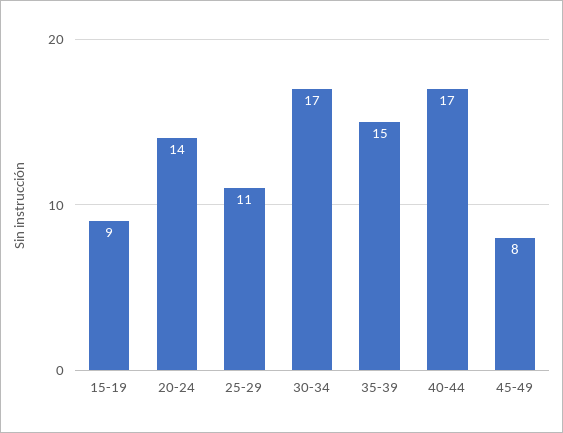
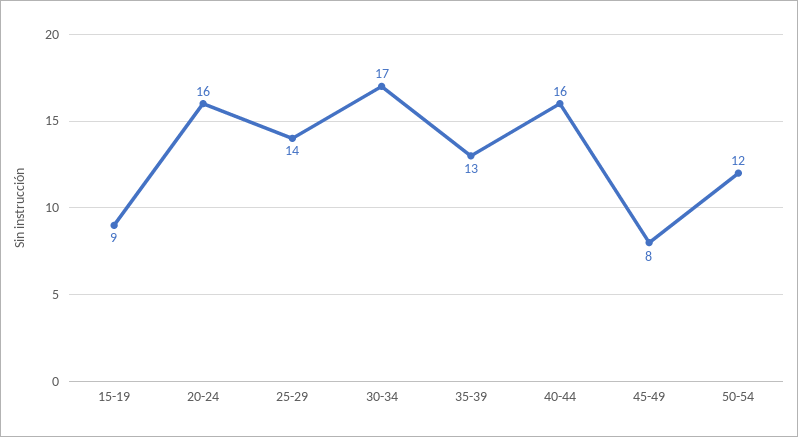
20-24: 14 -> 16
25-29: 11 -> 14
35-39: 15 -> 13
40-44: 17 -> 16
50-54: none -> 12

